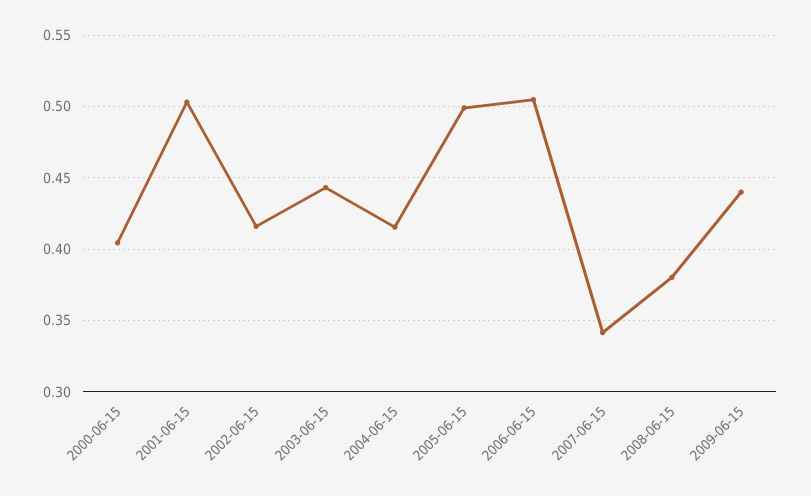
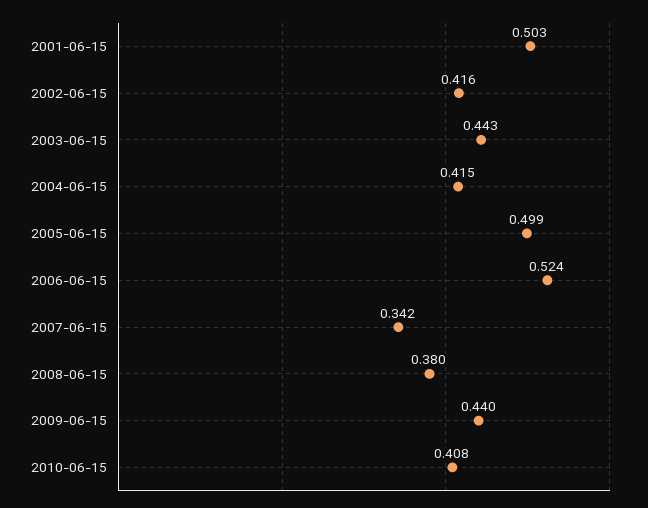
2000-06-15: 0.405 -> none
2006-06-15: 0.505 -> 0.524
2010-06-15: none -> 0.408

